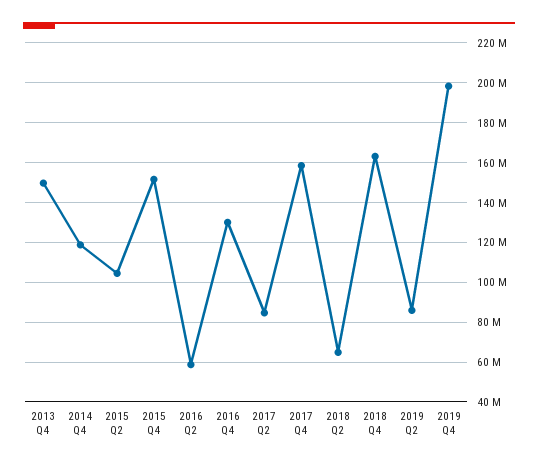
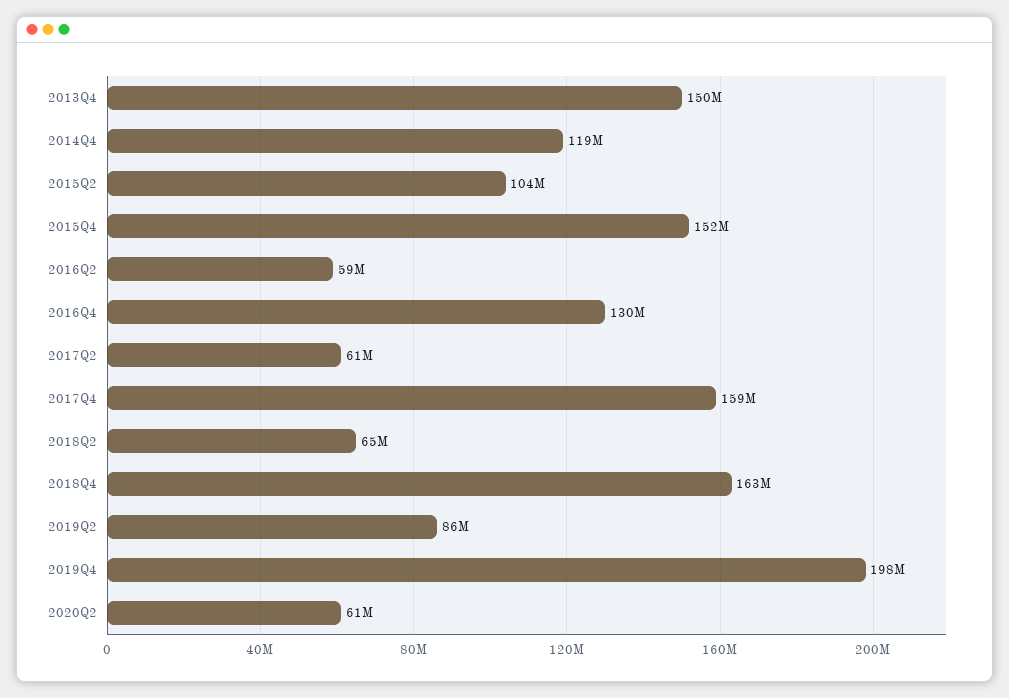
2017 Q2: 85000000 -> 61000000
2020Q2: none -> 61000000

